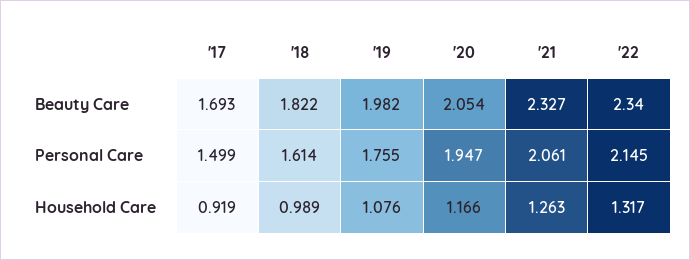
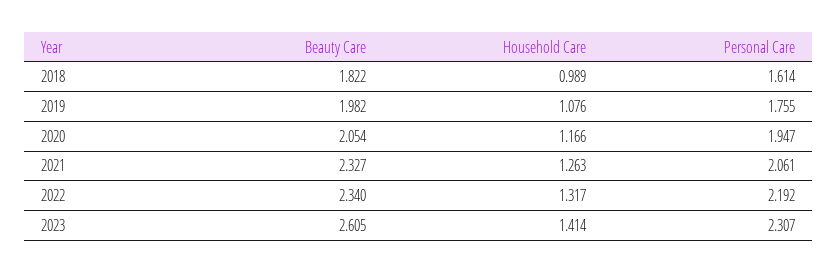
'17, Beauty Care: 1.693 -> none
'17, Personal Care: 1.499 -> none
'22, Personal Care: 2.145 -> 2.192
'17, Household Care: 0.919 -> none
2023, Beauty Care: none -> 2.605
2023, Household Care: none -> 1.414
2023, Personal Care: none -> 2.307

